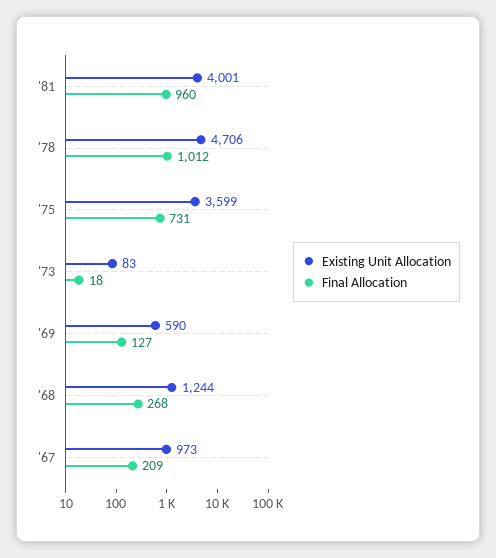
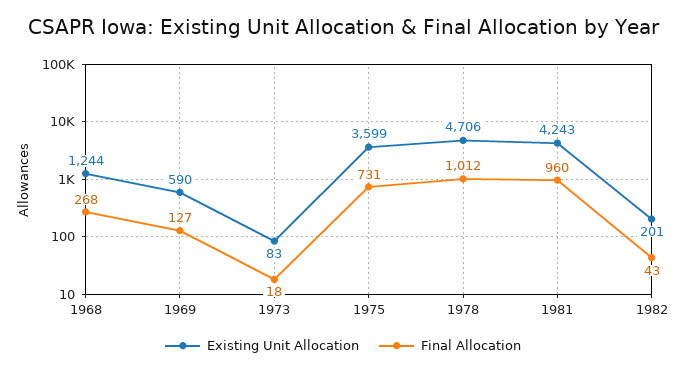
Existing Unit Allocation, '81: 4001 -> 4243
Existing Unit Allocation, '67: 973 -> none
Final Allocation, '67: 209 -> none
Existing Unit Allocation, 1982: none -> 201
Final Allocation, 1982: none -> 43

